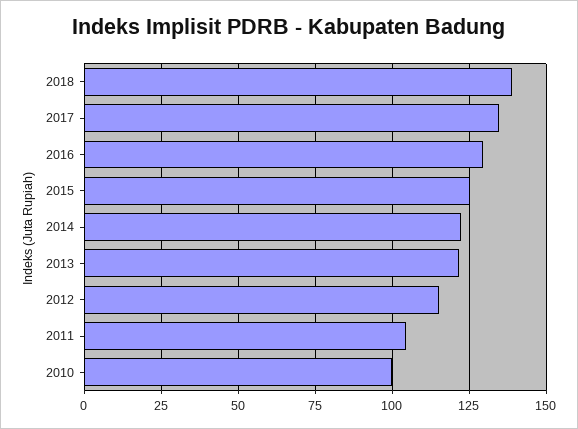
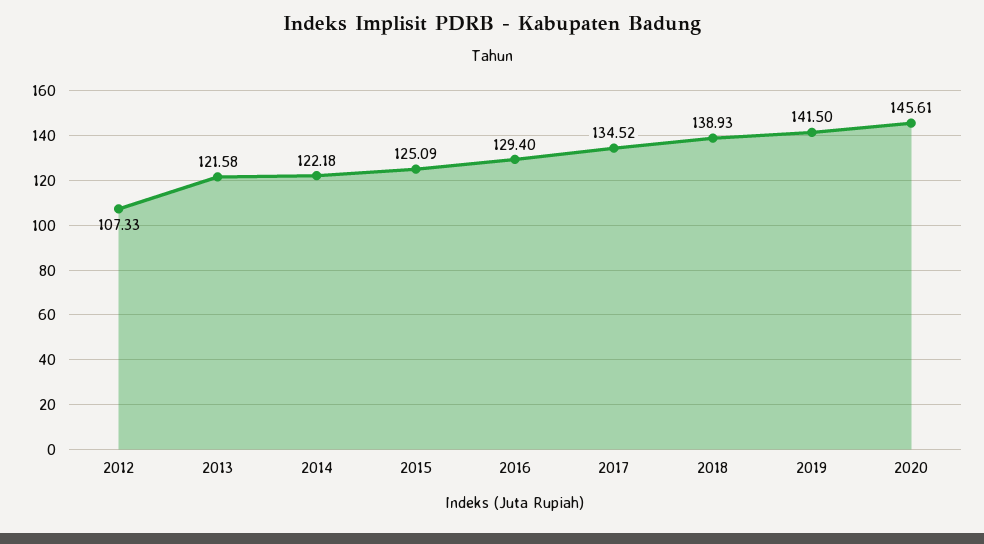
2012: 115 -> 107.33
2011: 105 -> none
2010: 100 -> none
2019: none -> 141.5
2020: none -> 145.61

